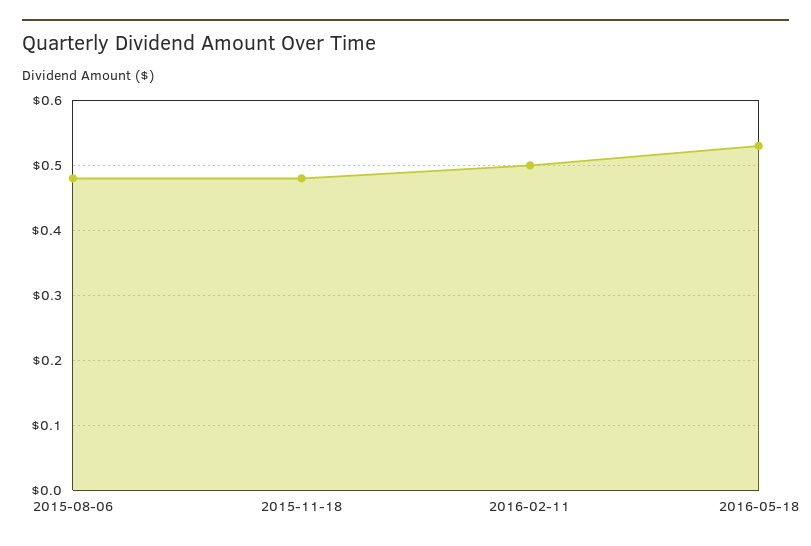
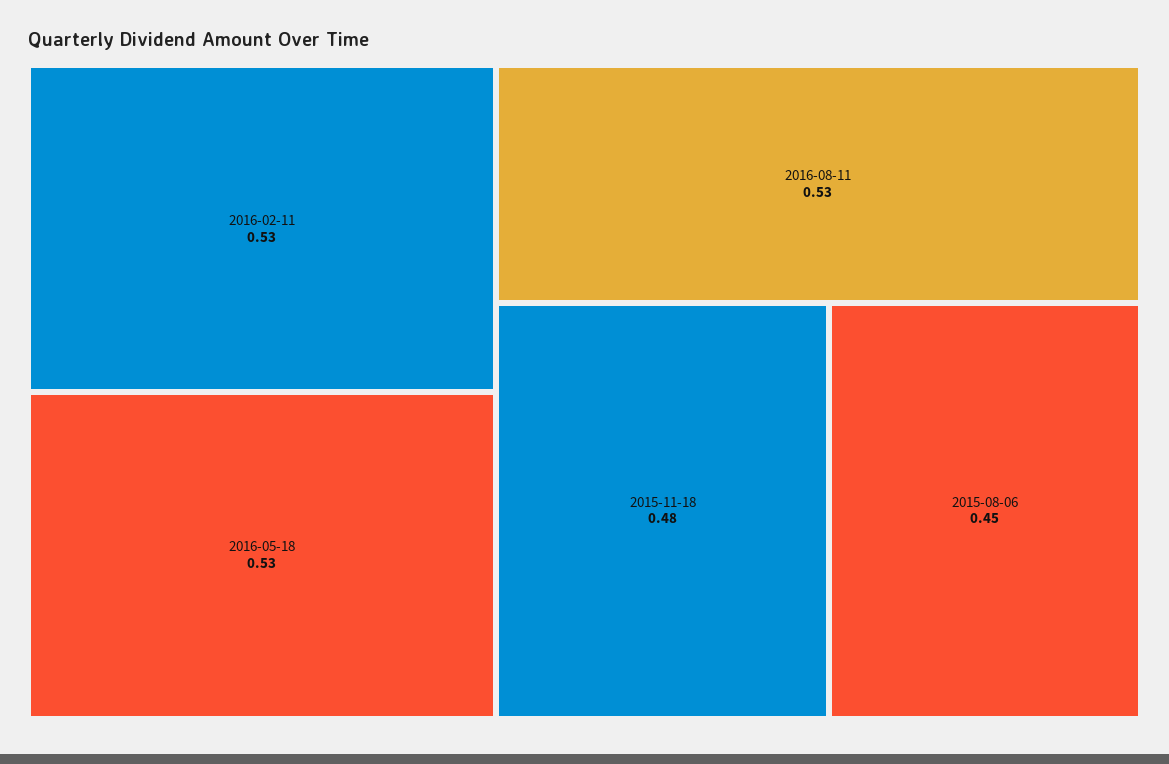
2015-08-06: 0.48 -> 0.45
2016-02-11: 0.5 -> 0.53
2016-08-11: none -> 0.53

